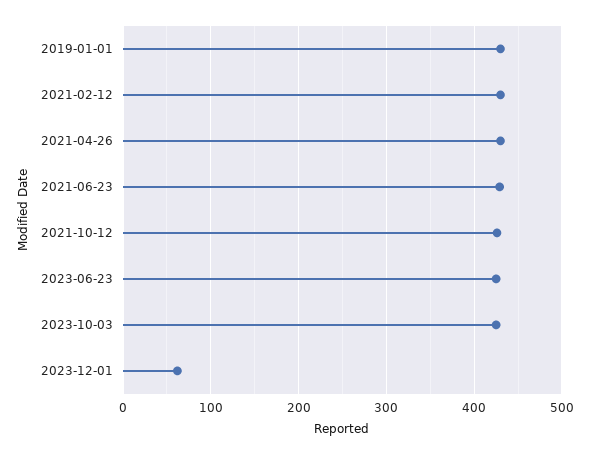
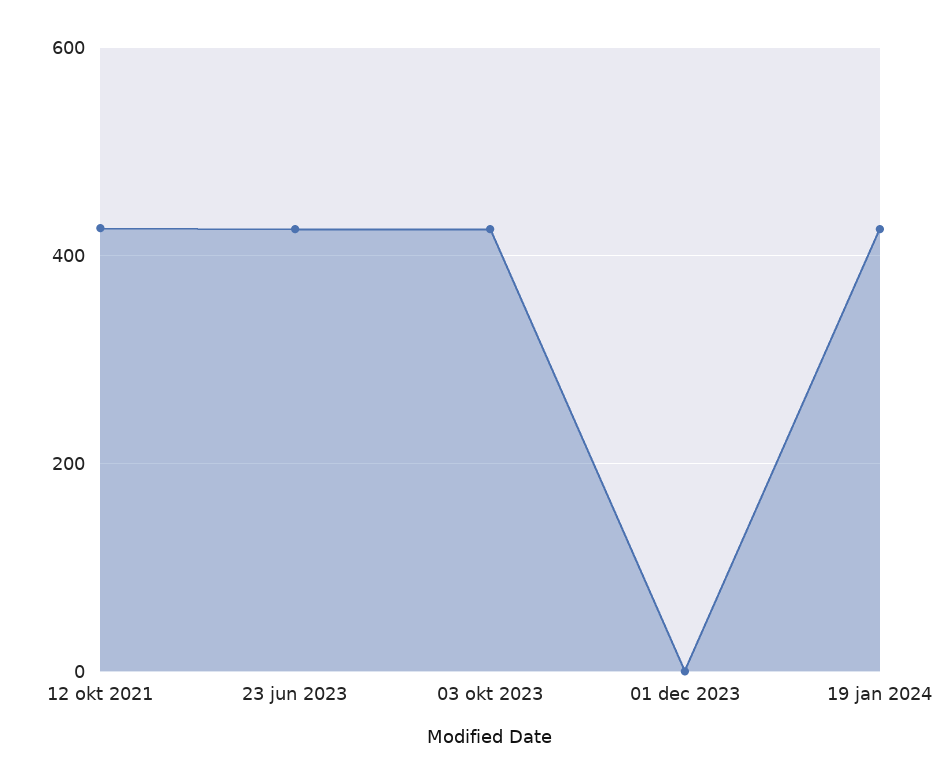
2019-01-01: 430 -> none
2021-02-12: 430 -> none
2021-04-26: 430 -> none
2021-06-23: 430 -> none
2023-12-01: 60 -> 0
19 jan 2024: none -> 420

